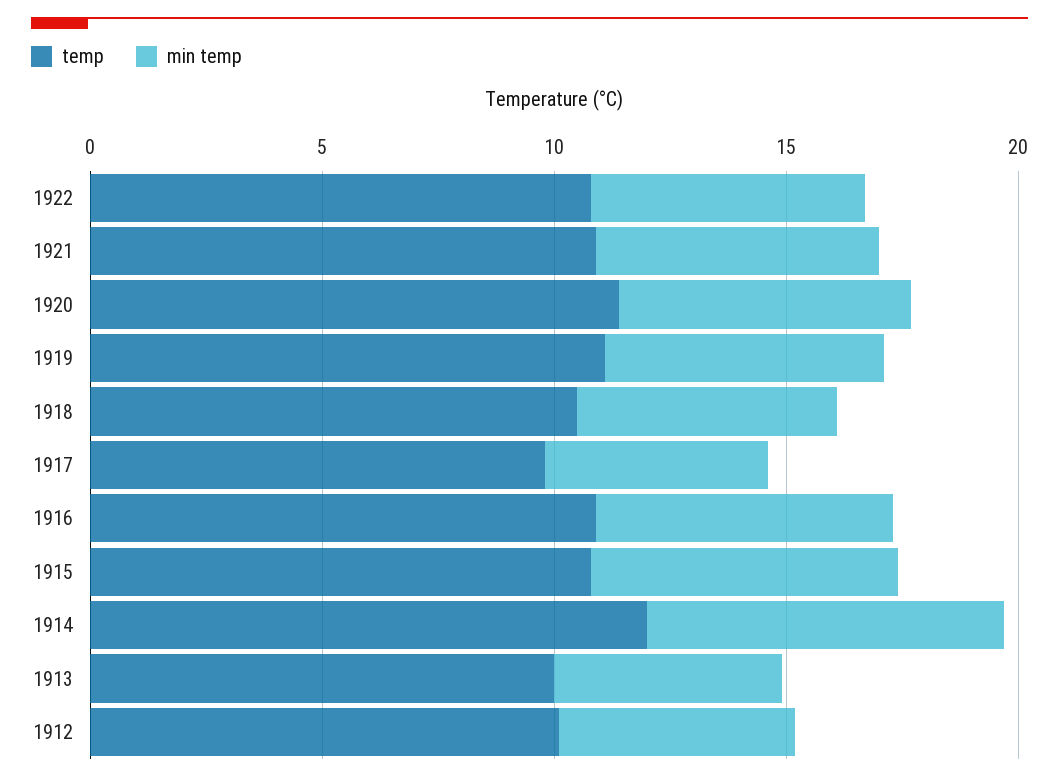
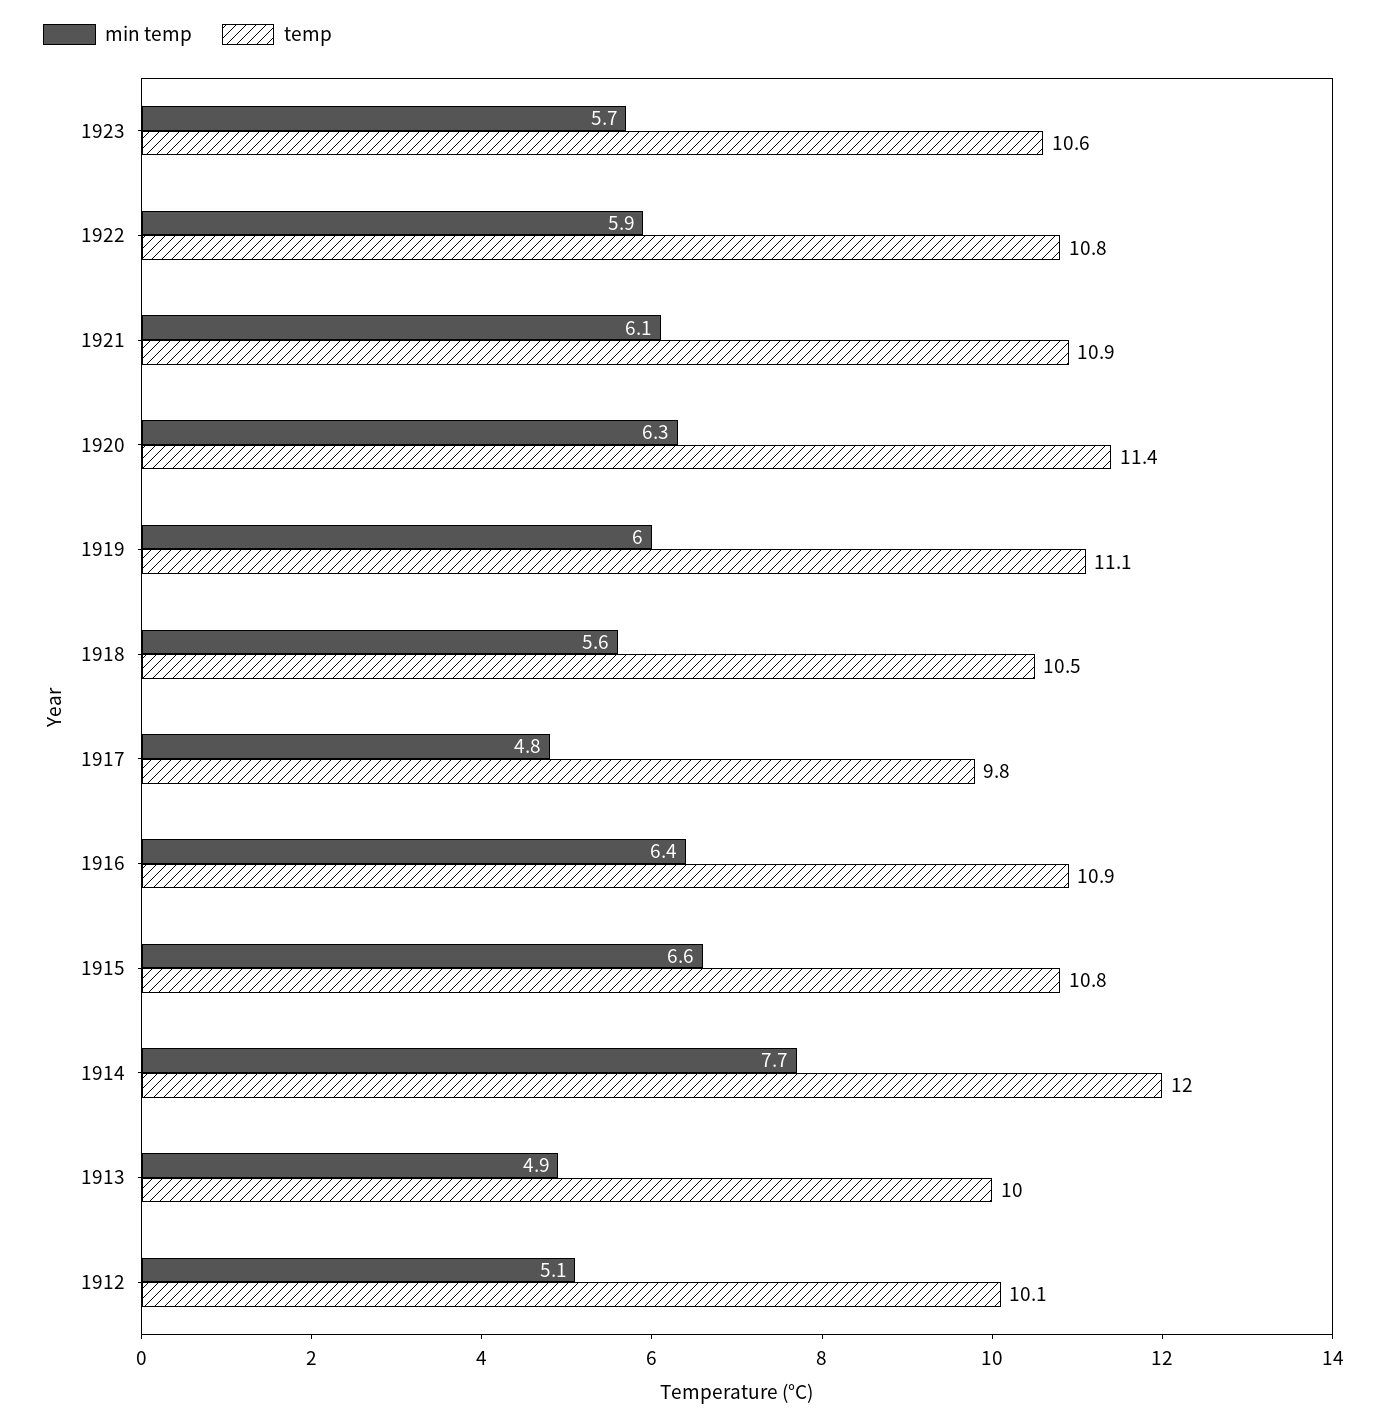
min temp, 1923: none -> 5.7
temp, 1923: none -> 10.6

